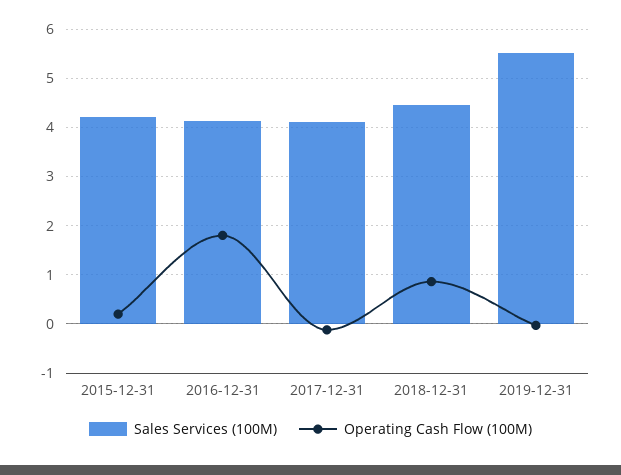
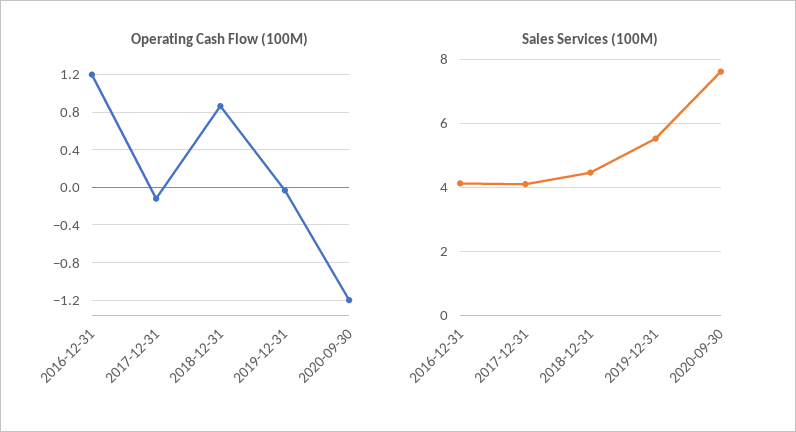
Sales Services (100M), 2015-12-31: 4.2 -> none
Operating Cash Flow (100M), 2015-12-31: 0.2 -> none
Operating Cash Flow (100M), 2016-12-31: 1.8 -> 1.2
Operating Cash Flow (100M), 2020-09-30: none -> -1.2
Sales Services (100M), 2020-09-30: none -> 7.6

